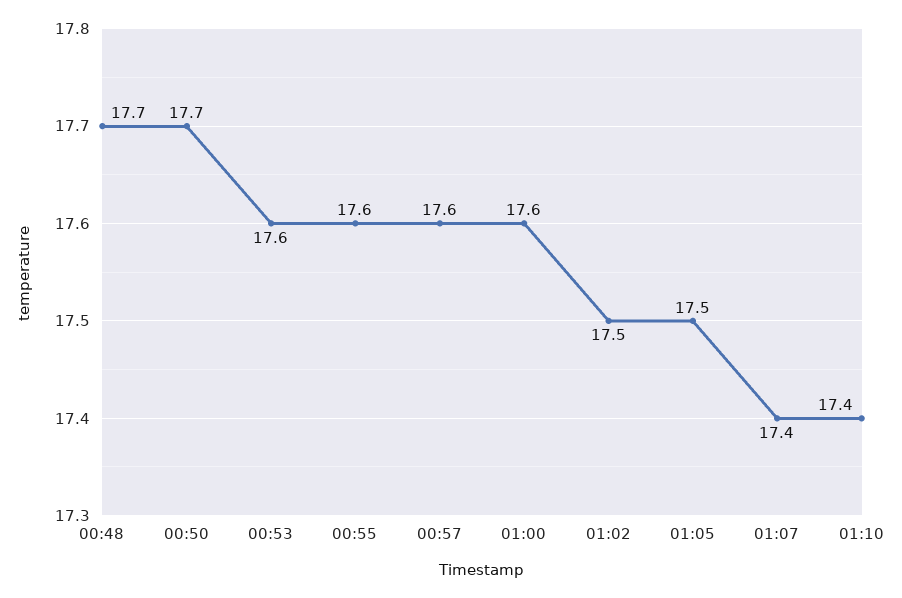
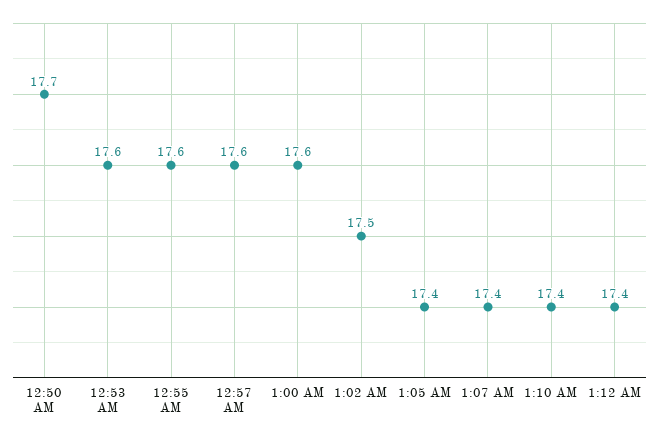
00:48: 17.7 -> none
01:05: 17.5 -> 17.4
1:12 AM: none -> 17.4

